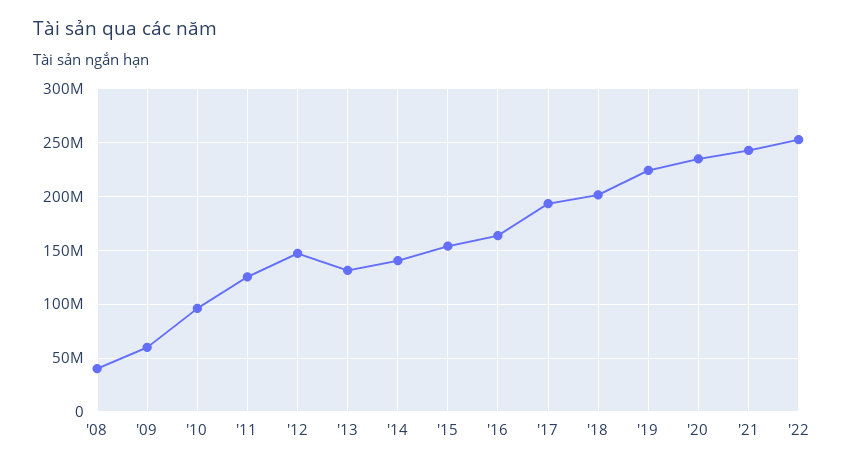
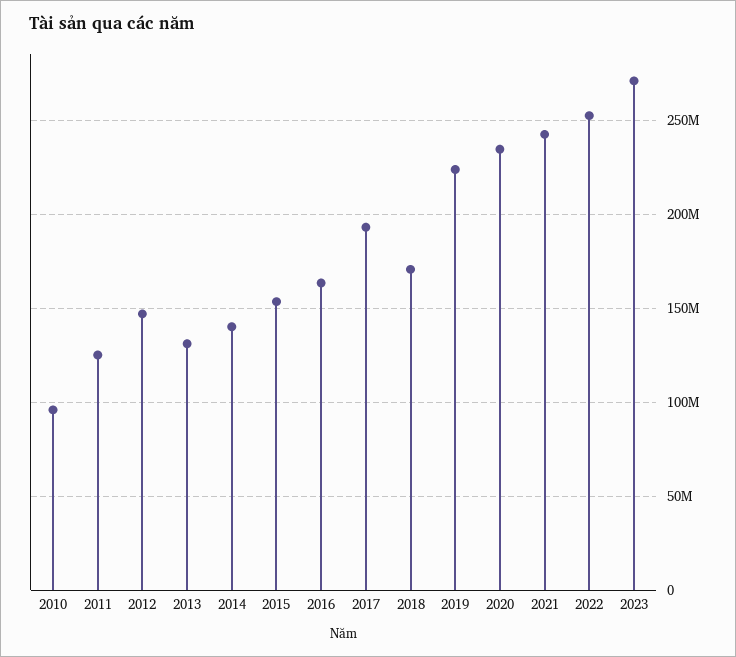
'08: 40000000 -> none
'09: 60000000 -> none
'18: 200000000 -> 170000000
2023: none -> 270000000

